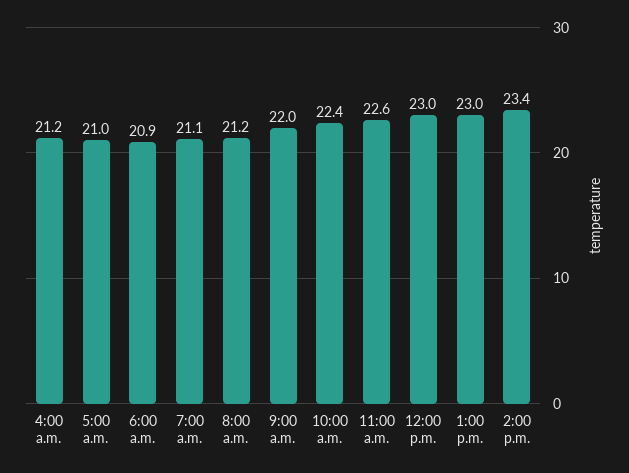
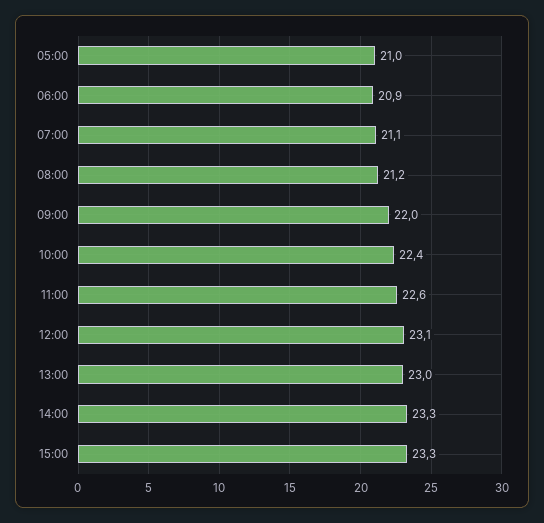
4:00 a.m.: 21.2 -> none
12:00 p.m.: 23 -> 23.1
2:00 p.m.: 23.4 -> 23.3
15:00: none -> 23.3

